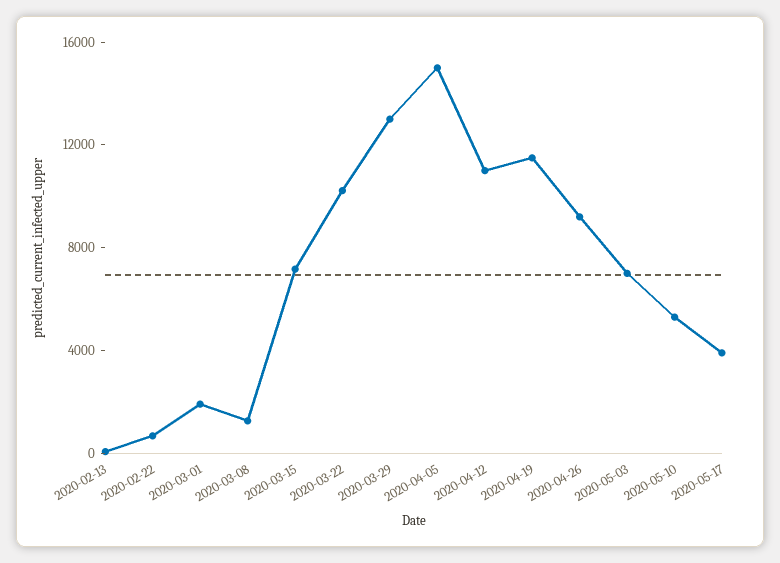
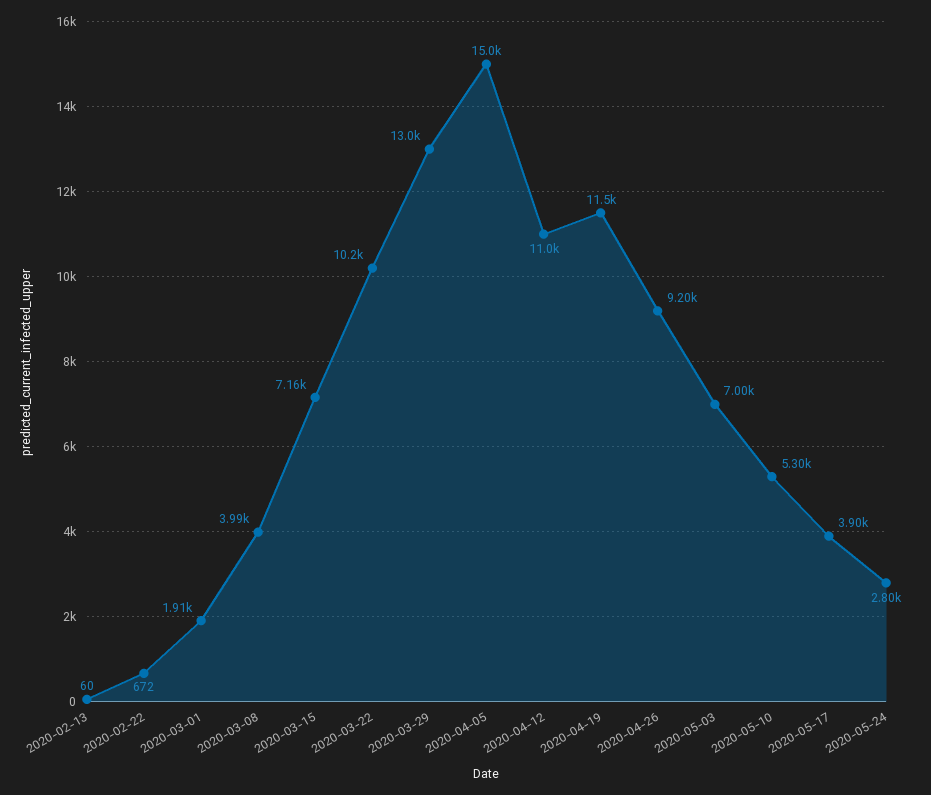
2020-03-08: 1000 -> 3990
2020-05-24: none -> 2800

